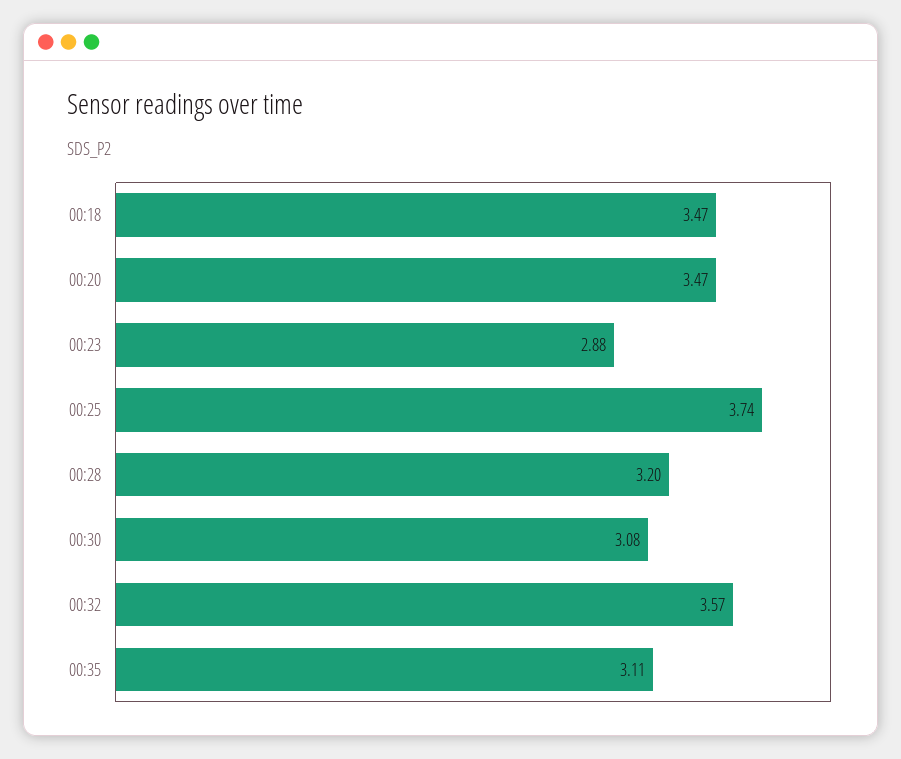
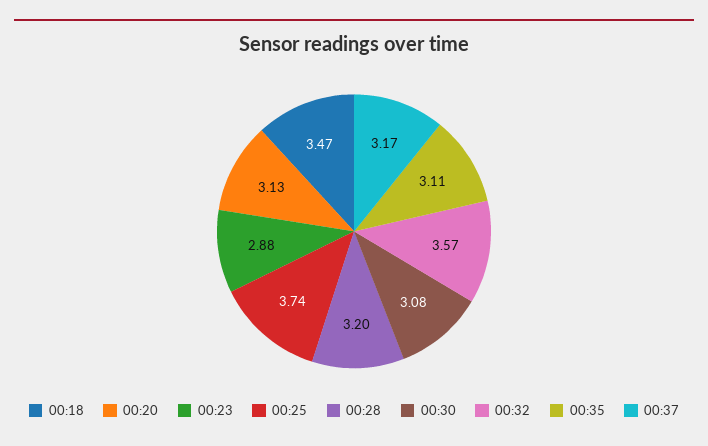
00:20: 3.47 -> 3.13
00:37: none -> 3.17

